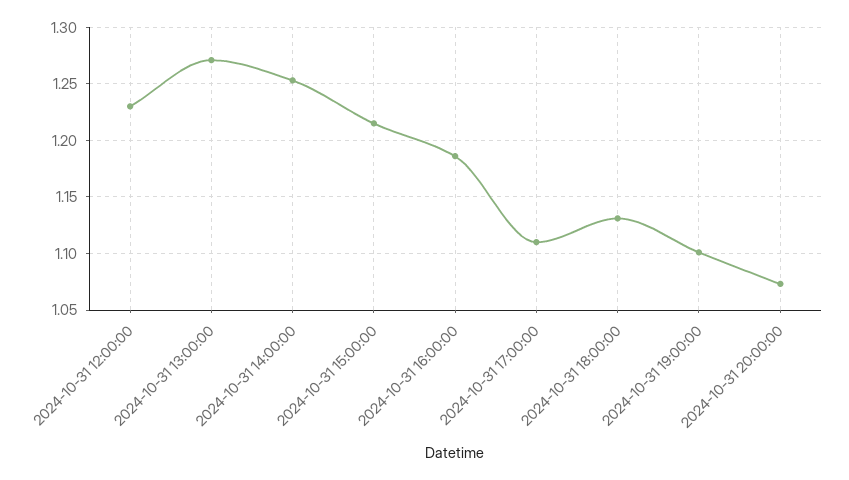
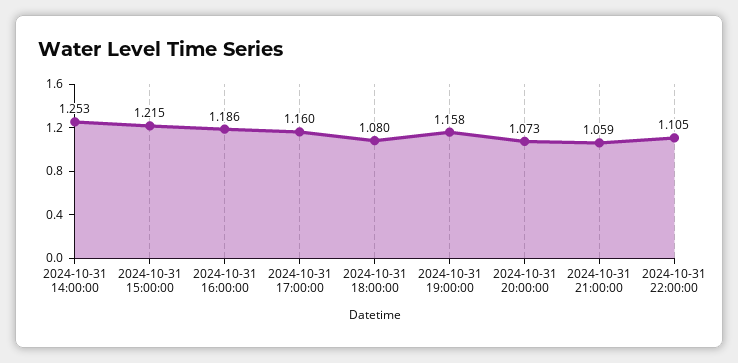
2024-10-31 12:00:00: 1.23 -> none
2024-10-31 13:00:00: 1.27 -> none
2024-10-31 17:00:00: 1.11 -> 1.16
2024-10-31 18:00:00: 1.13 -> 1.08
2024-10-31 19:00:00: 1.1 -> 1.158
2024-10-31 21:00:00: none -> 1.059
2024-10-31 22:00:00: none -> 1.105

